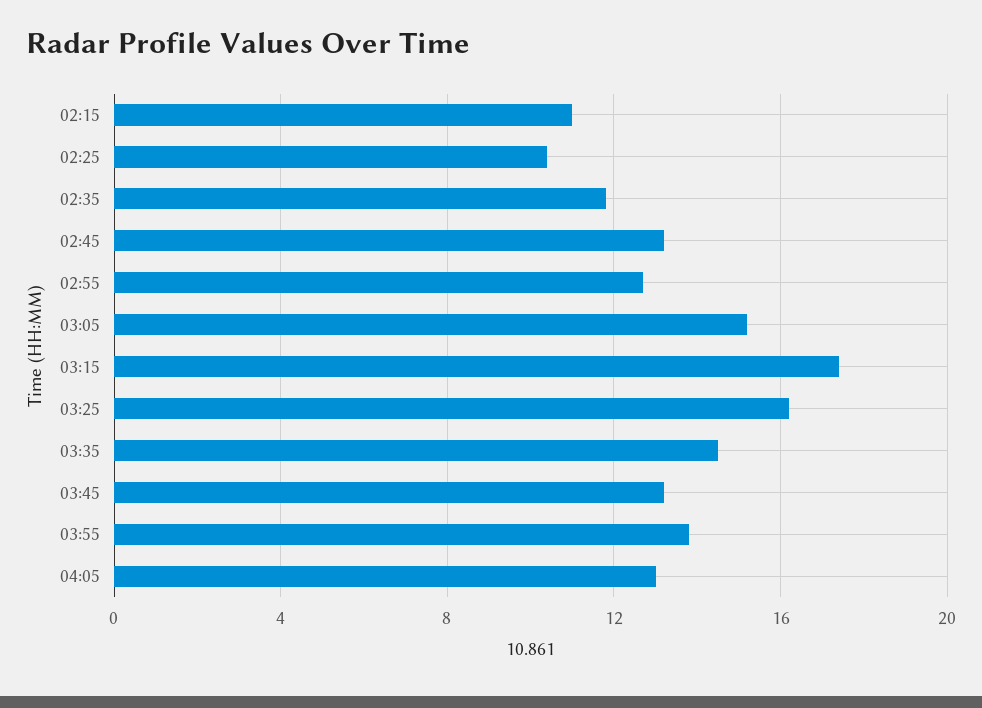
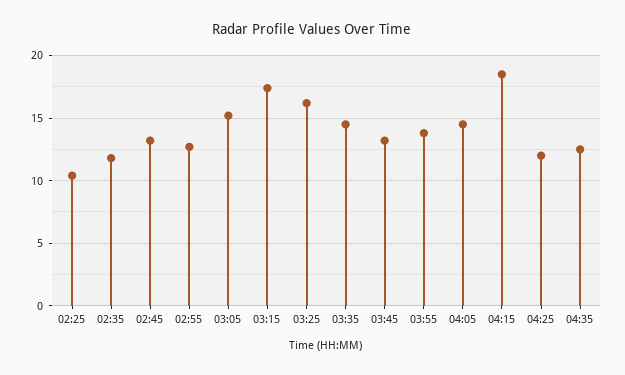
02:15: 11 -> none
04:05: 13 -> 14.5
04:15: none -> 18.5
04:25: none -> 12
04:35: none -> 12.5

